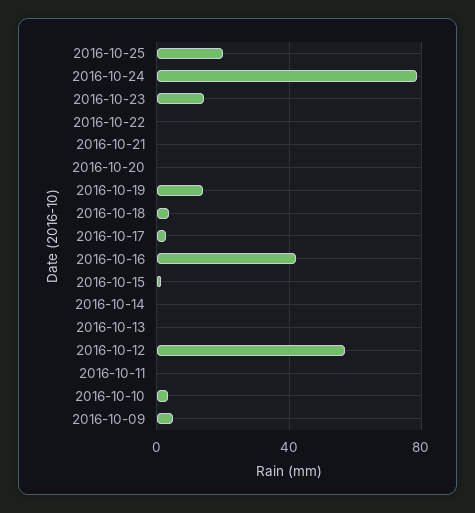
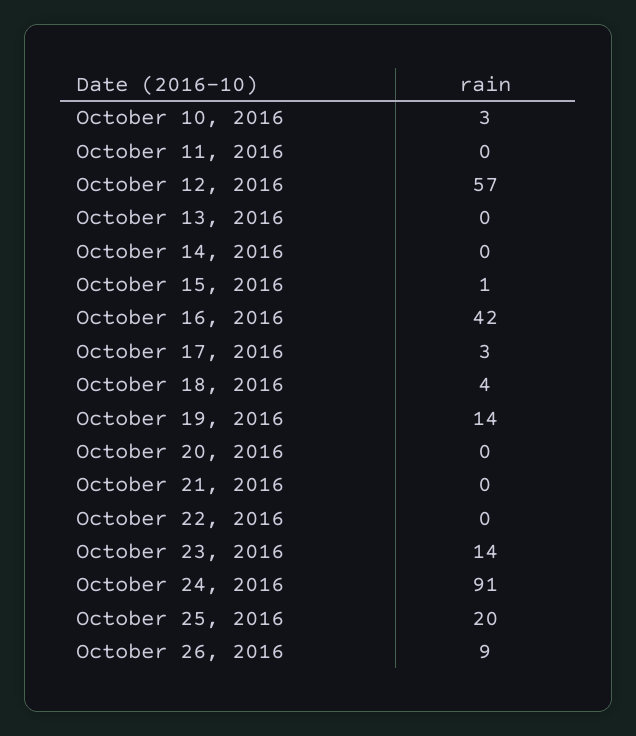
2016-10-24: 80 -> 91
2016-10-09: 5 -> none
October 26, 2016: none -> 9

